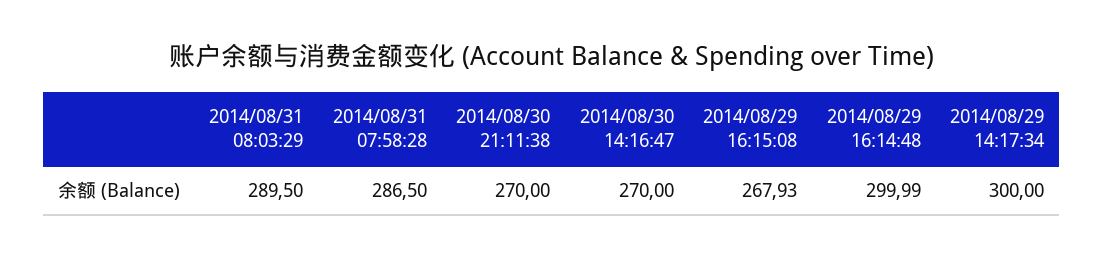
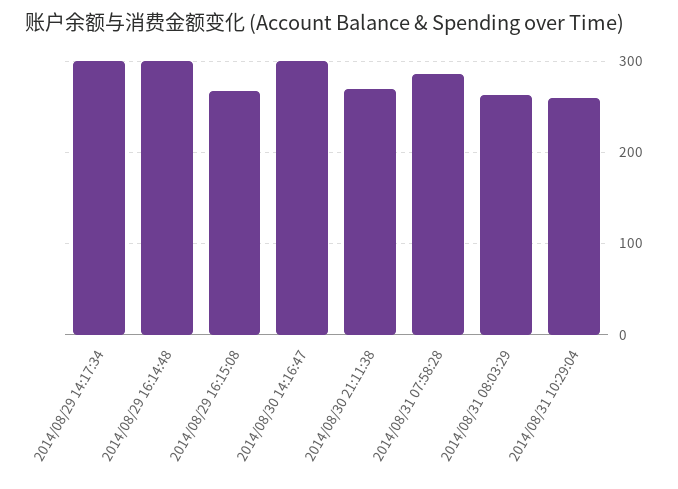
2014/08/31 08:03:29: 289.5 -> 260
2014/08/30 14:16:47: 270 -> 300
2014/08/31 10:29:04: none -> 260

